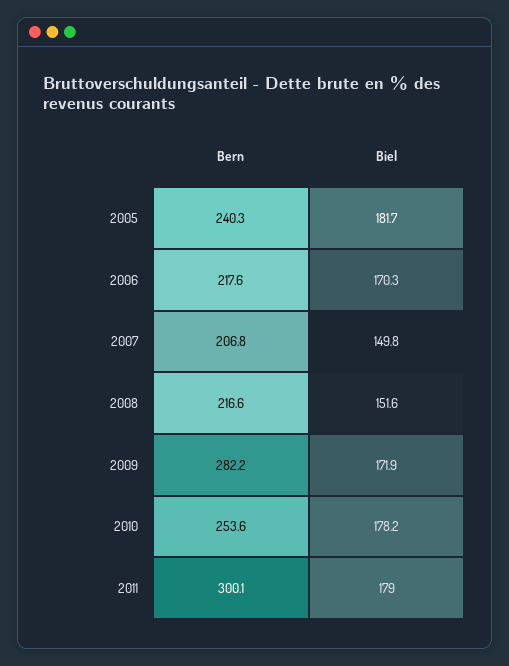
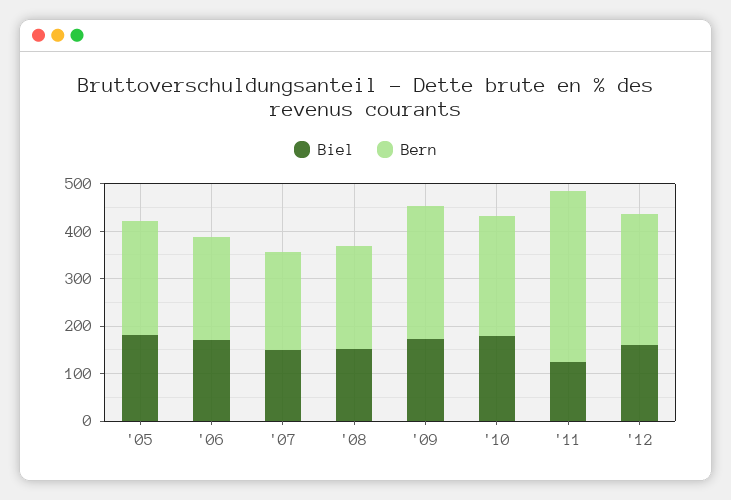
Bern, 2011: 300.1 -> 360
Biel, 2011: 179 -> 120
Biel, '12: none -> 160
Bern, '12: none -> 280

